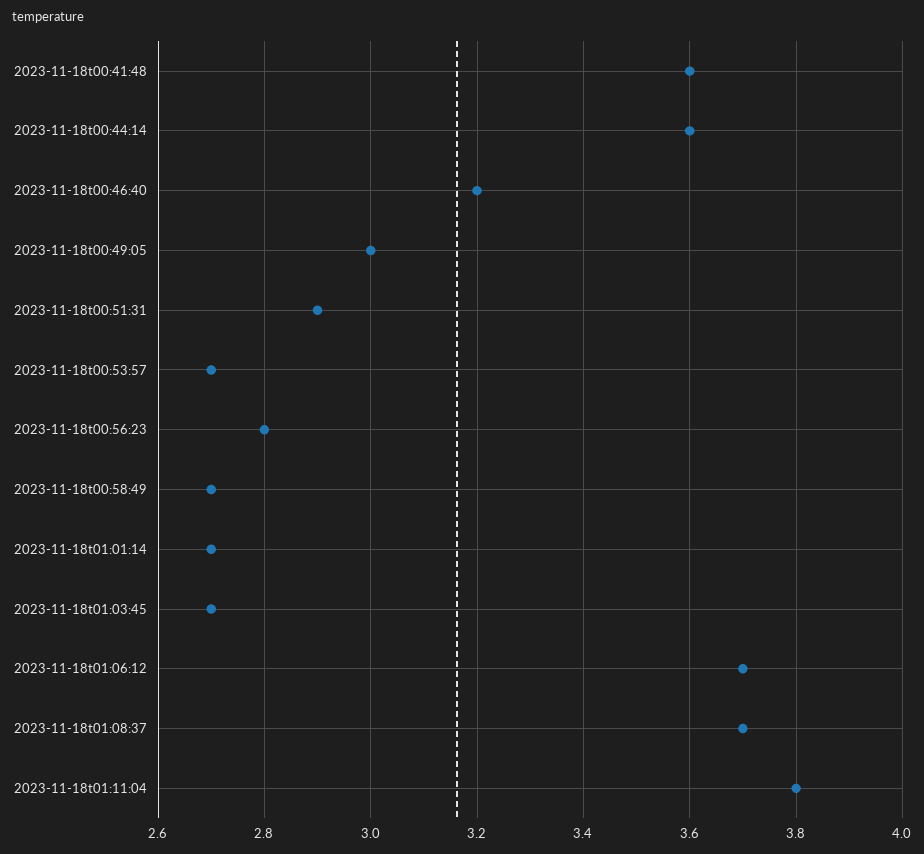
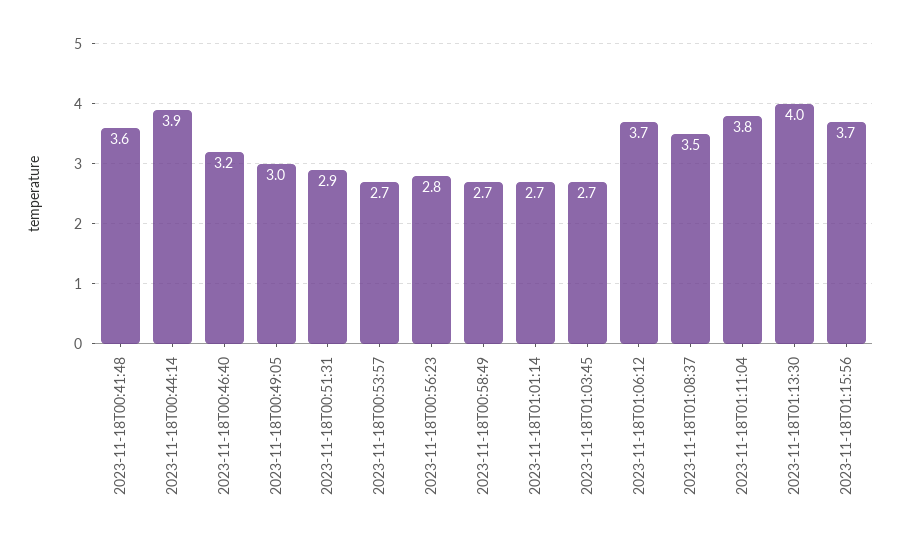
2023-11-18t00:44:14: 3.6 -> 3.9
2023-11-18t01:08:37: 3.7 -> 3.5
2023-11-18T01:13:30: none -> 4
2023-11-18T01:15:56: none -> 3.7

